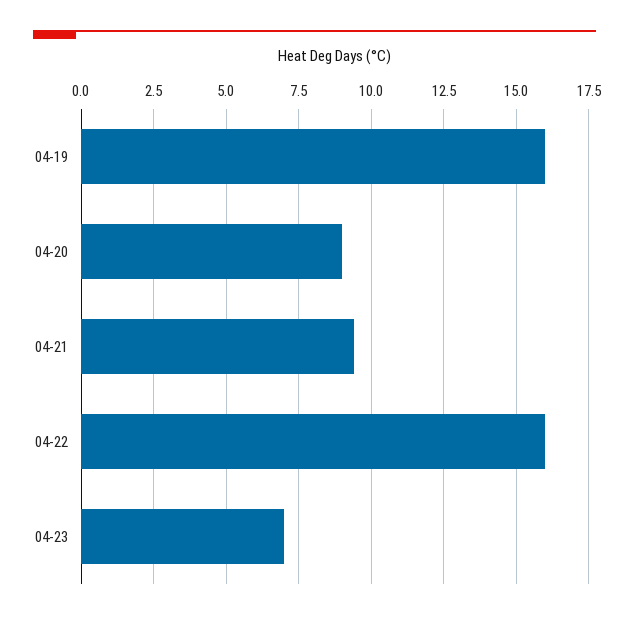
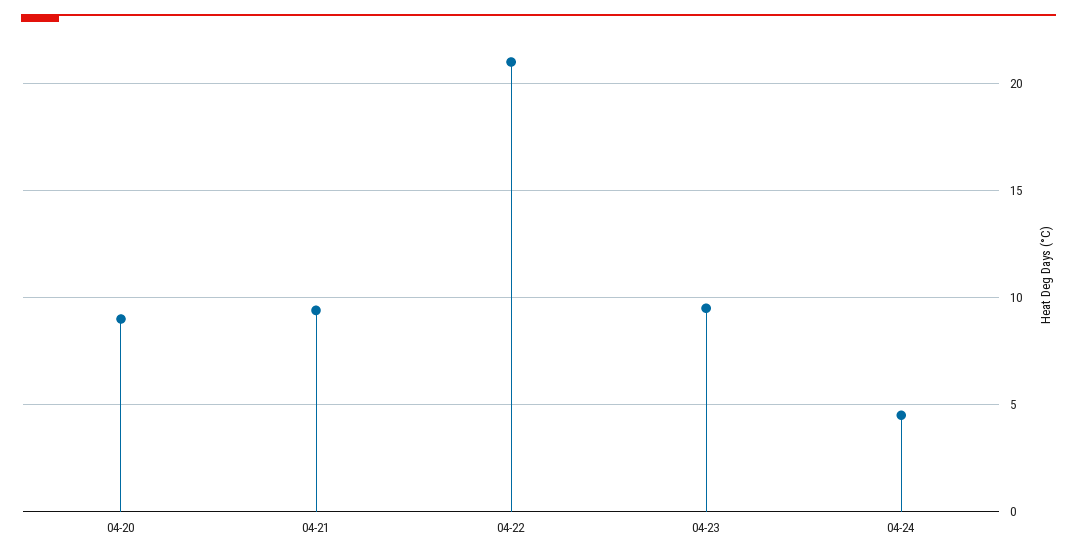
04-19: 16 -> none
04-22: 16 -> 21
04-23: 7 -> 9.5
04-24: none -> 4.5

